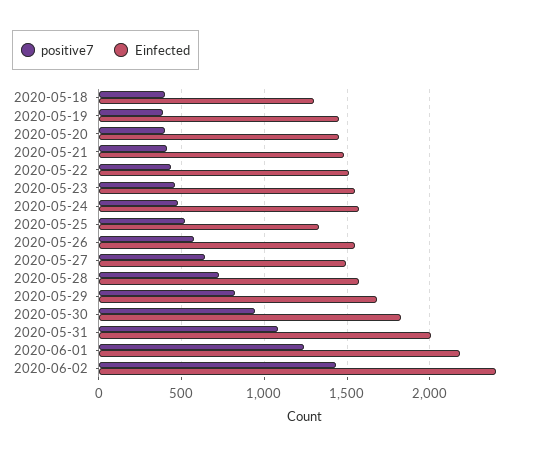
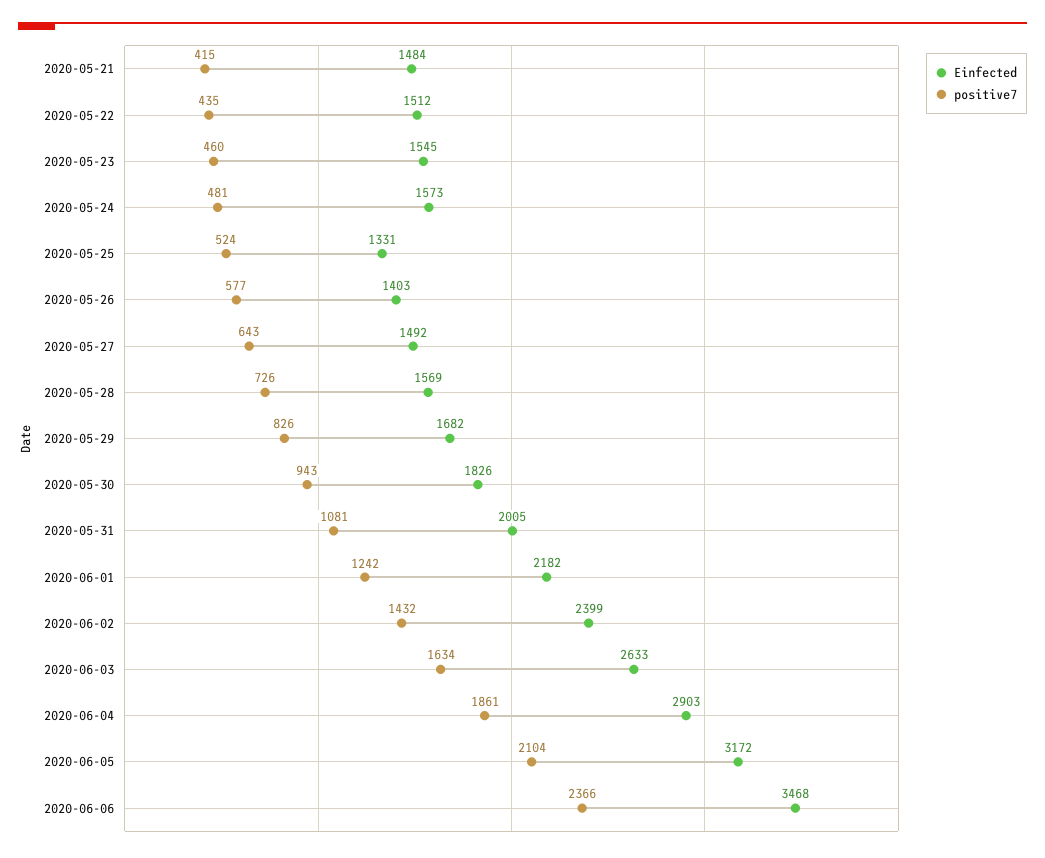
positive7, 2020-05-18: 400 -> none
Einfected, 2020-05-18: 1300 -> none
positive7, 2020-05-19: 400 -> none
Einfected, 2020-05-19: 1450 -> none
positive7, 2020-05-20: 400 -> none
Einfected, 2020-05-20: 1450 -> none
Einfected, 2020-05-26: 1550 -> 1403
Einfected, 2020-06-03: none -> 2633
positive7, 2020-06-03: none -> 1634
Einfected, 2020-06-04: none -> 2903
positive7, 2020-06-04: none -> 1861
Einfected, 2020-06-05: none -> 3172
positive7, 2020-06-05: none -> 2104
Einfected, 2020-06-06: none -> 3468
positive7, 2020-06-06: none -> 2366

